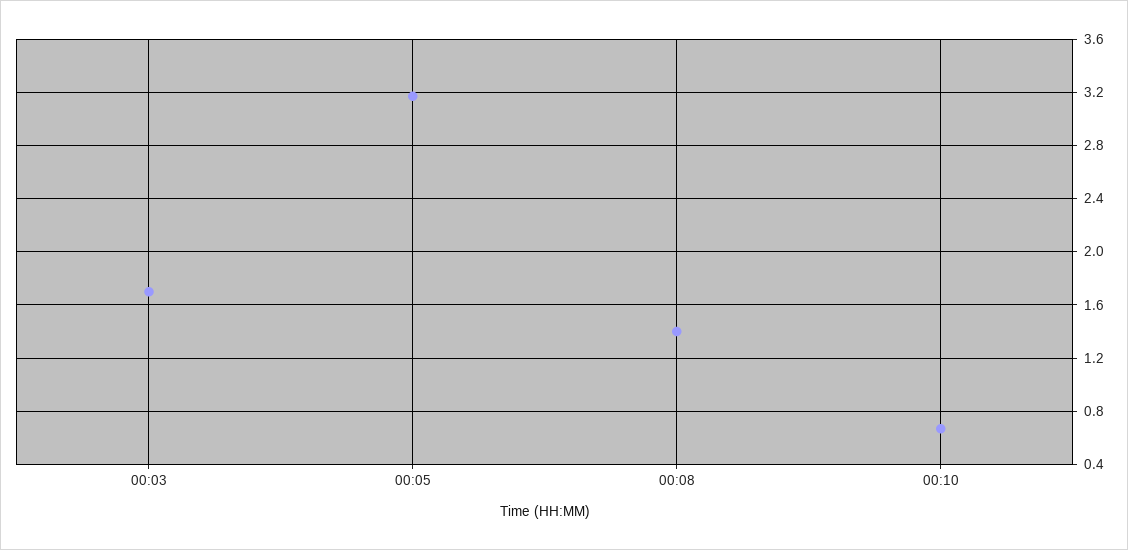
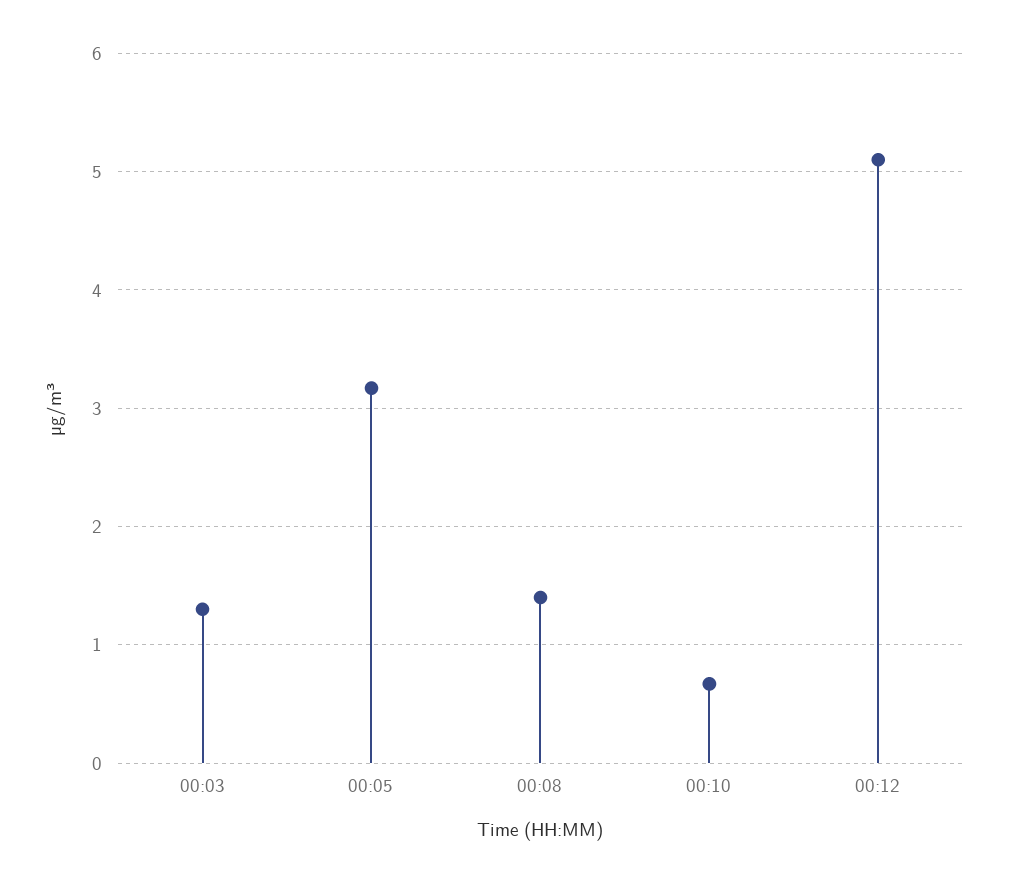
00:03: 1.7 -> 1.3
00:12: none -> 5.1

